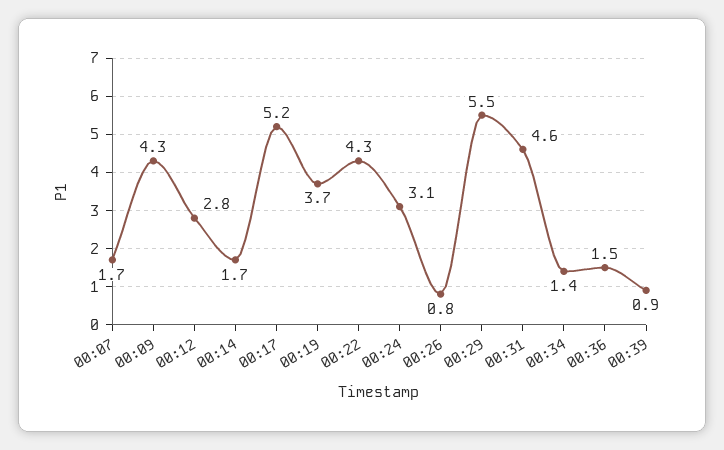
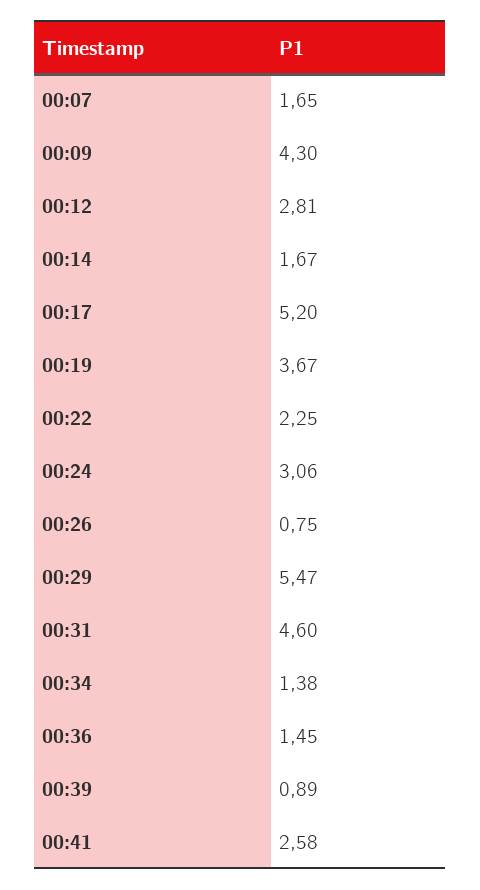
00:22: 4.3 -> 2.25
00:41: none -> 2.58

